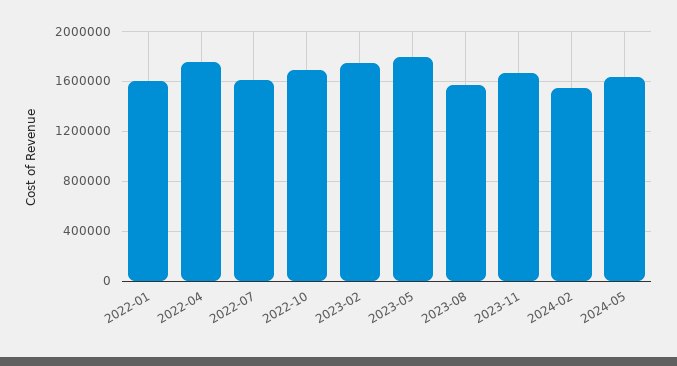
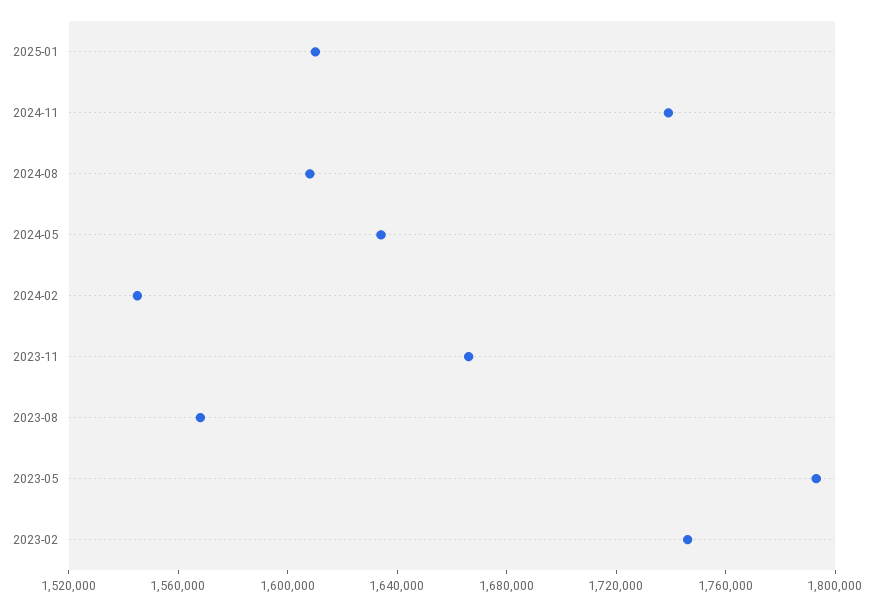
2022-01: 1600000 -> none
2022-04: 1750000 -> none
2022-07: 1600000 -> none
2022-10: 1700000 -> none
2025-01: none -> 1610000
2024-11: none -> 1740000
2024-08: none -> 1610000

